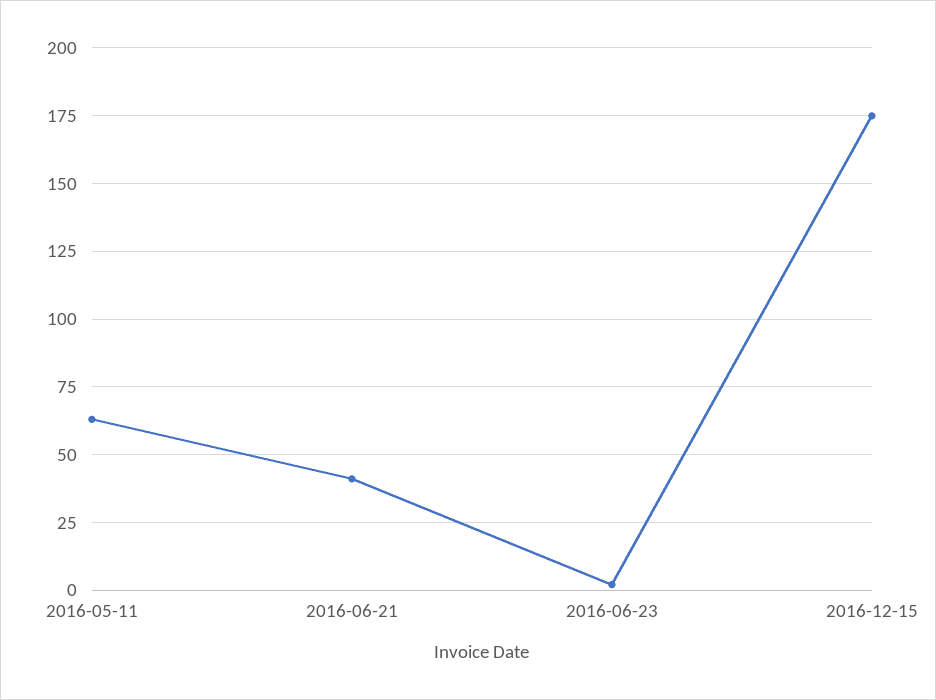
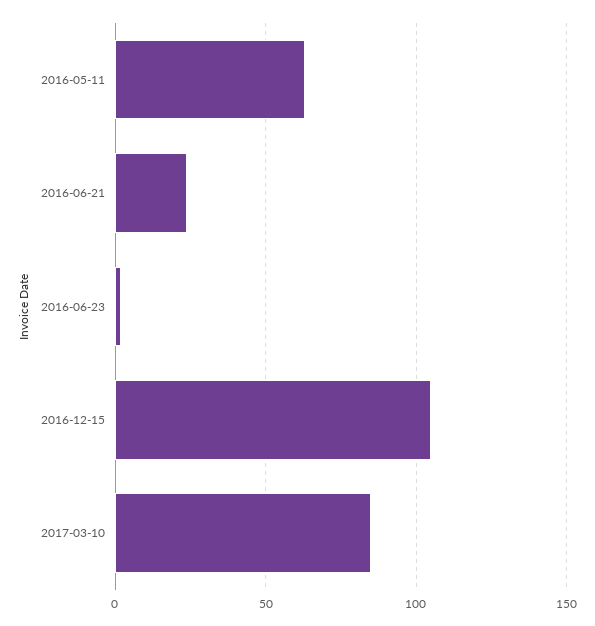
2016-06-21: 40 -> 25
2016-12-15: 175 -> 105
2017-03-10: none -> 85

